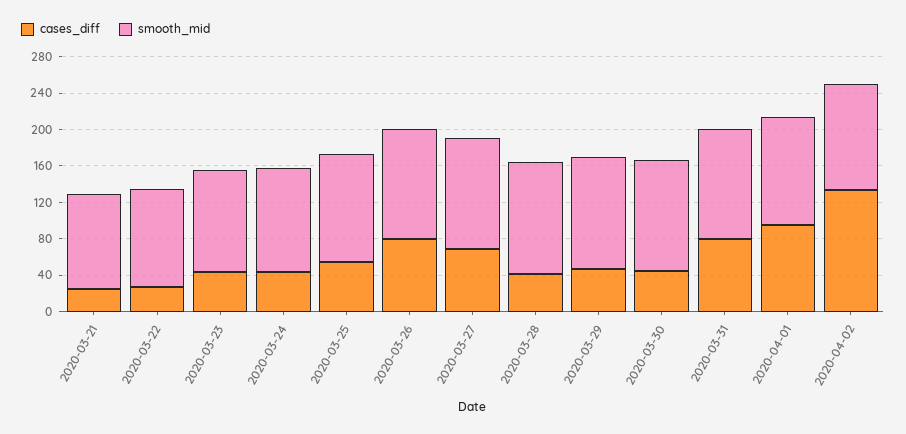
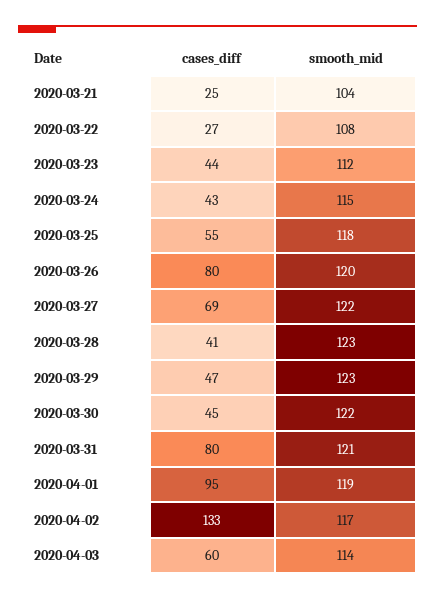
cases_diff, 2020-04-03: none -> 60
smooth_mid, 2020-04-03: none -> 114

